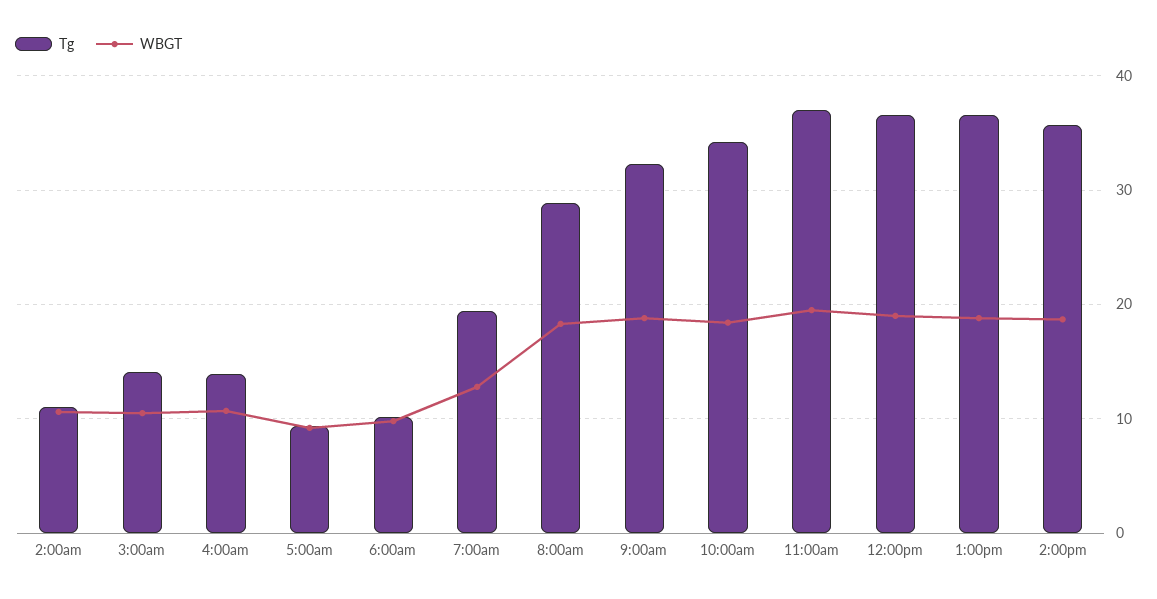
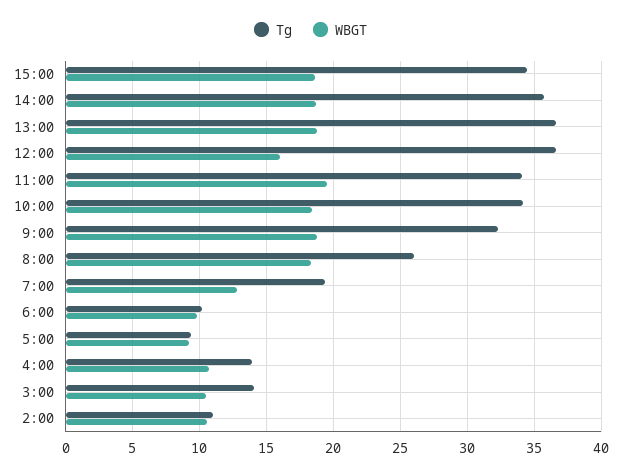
Tg, 8:00am: 29 -> 26
Tg, 11:00am: 37 -> 34
WBGT, 12:00pm: 19 -> 16
Tg, 15:00: none -> 34.5
WBGT, 15:00: none -> 18.5

